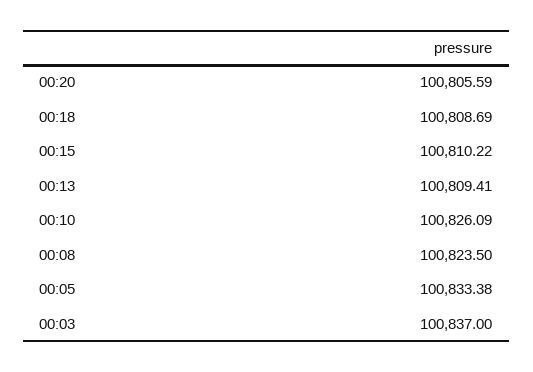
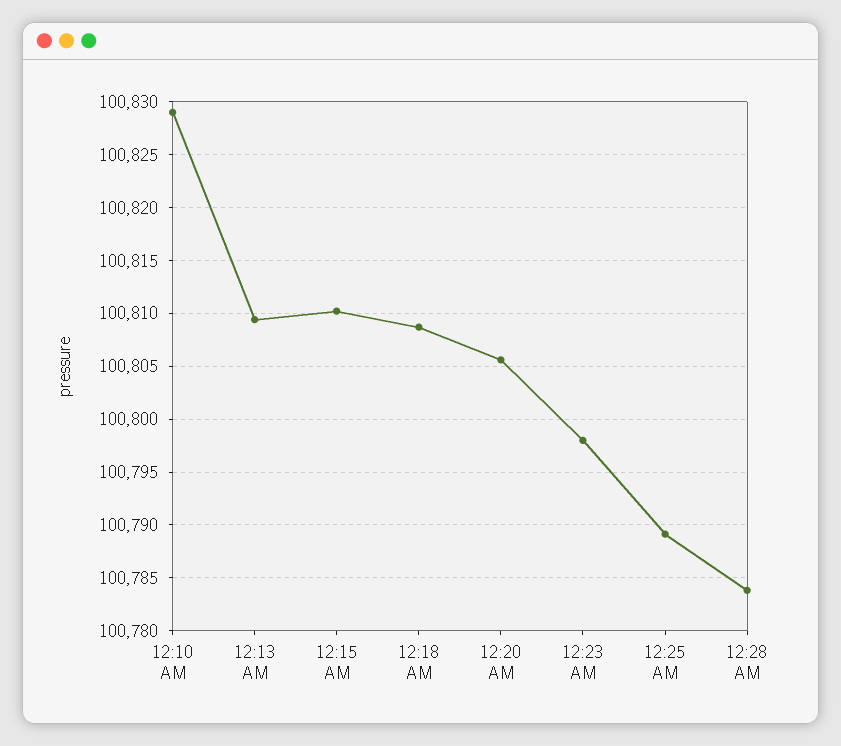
00:10: 100826.09 -> 100829
00:08: 100823.5 -> none
00:05: 100833.38 -> none
00:03: 100837 -> none
12:23 AM: none -> 100798
12:25 AM: none -> 100789
12:28 AM: none -> 100784

